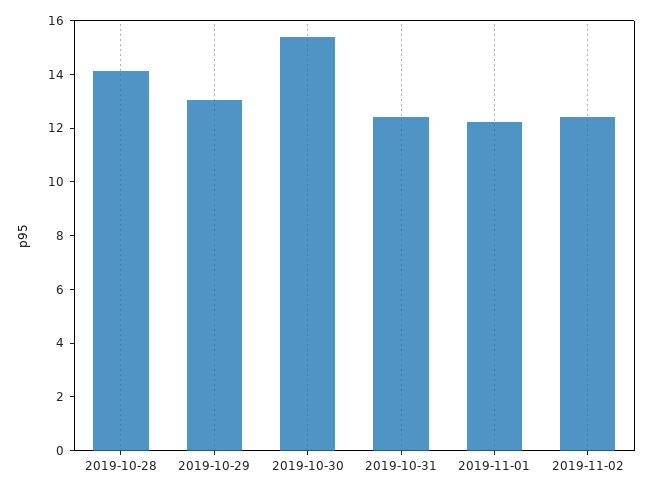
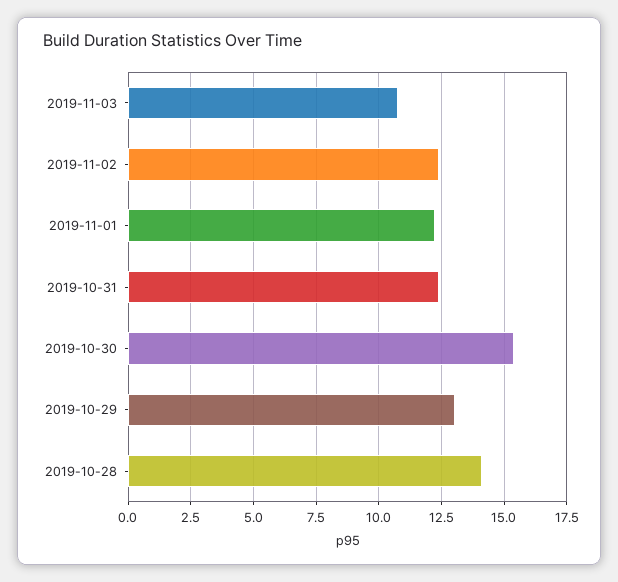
2019-11-03: none -> 10.75

